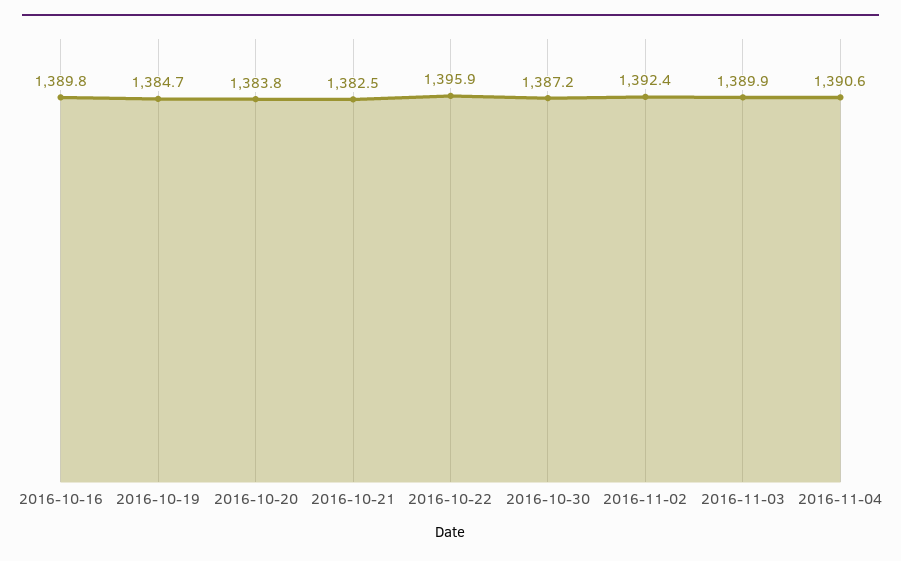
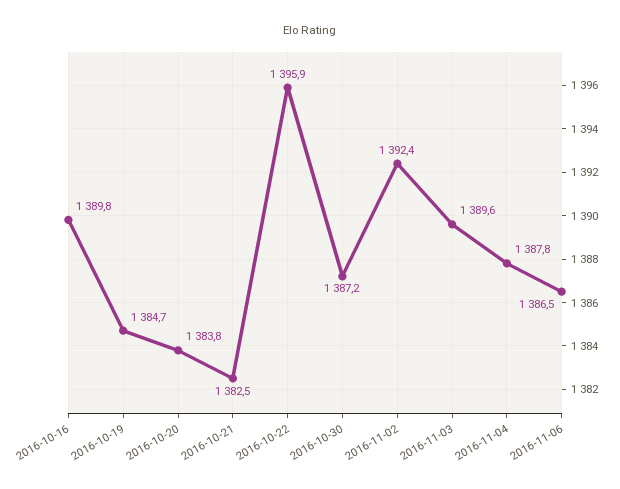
2016-11-03: 1389.9 -> 1389.6
2016-11-04: 1390.6 -> 1387.8
2016-11-06: none -> 1386.5

